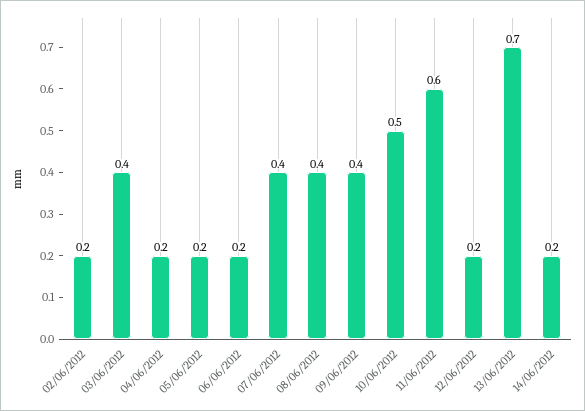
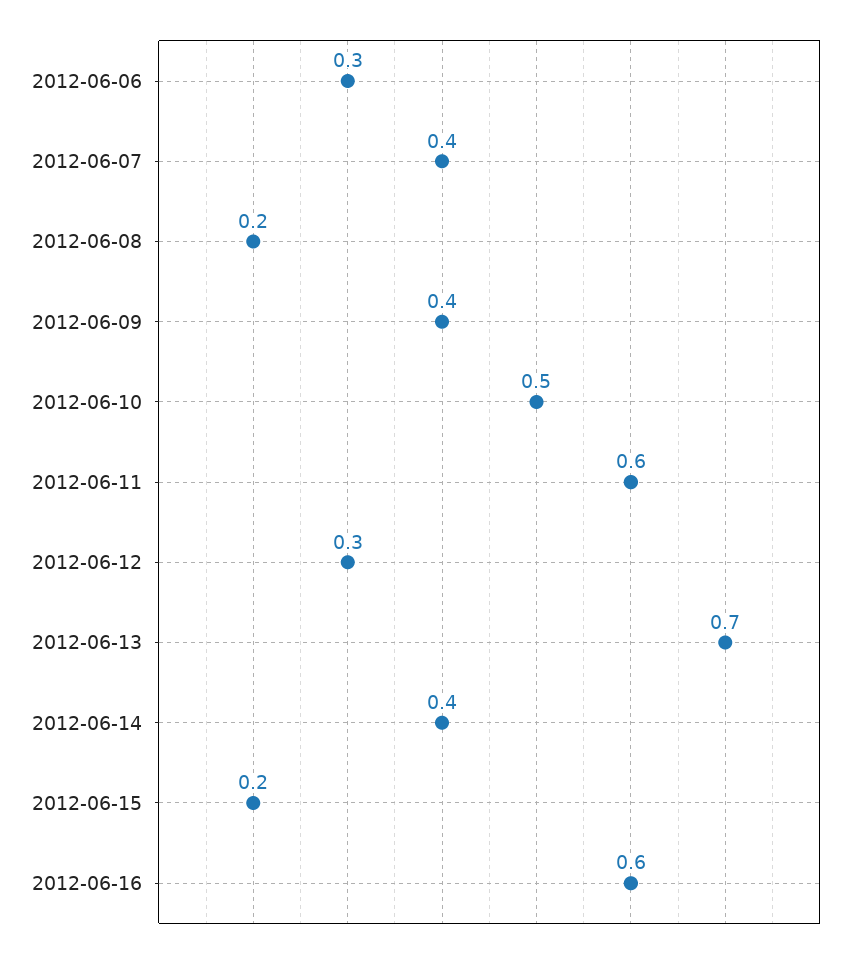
02/06/2012: 0.2 -> none
03/06/2012: 0.4 -> none
04/06/2012: 0.2 -> none
05/06/2012: 0.2 -> none
06/06/2012: 0.2 -> 0.3
08/06/2012: 0.4 -> 0.2
12/06/2012: 0.2 -> 0.3
14/06/2012: 0.2 -> 0.4
2012-06-15: none -> 0.2
2012-06-16: none -> 0.6

